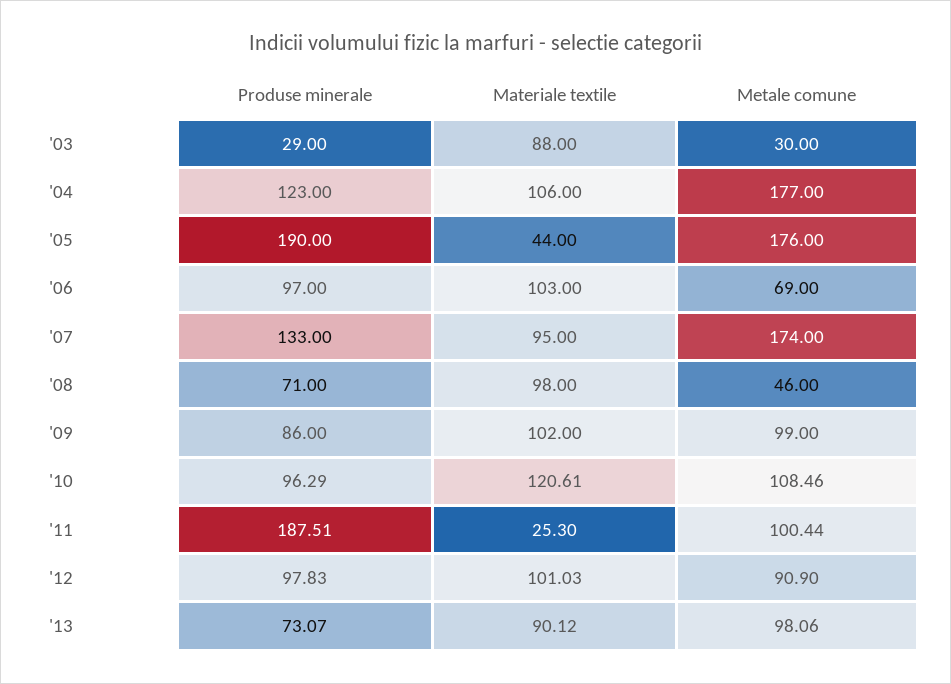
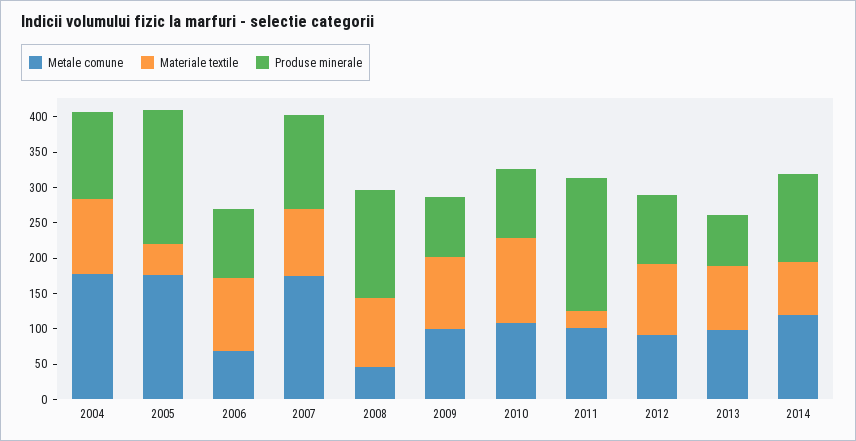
Produse minerale, '03: 29 -> none
Materiale textile, '03: 88 -> none
Metale comune, '03: 30 -> none
Produse minerale, '08: 71 -> 150
Metale comune, 2014: none -> 125
Materiale textile, 2014: none -> 75
Produse minerale, 2014: none -> 125

